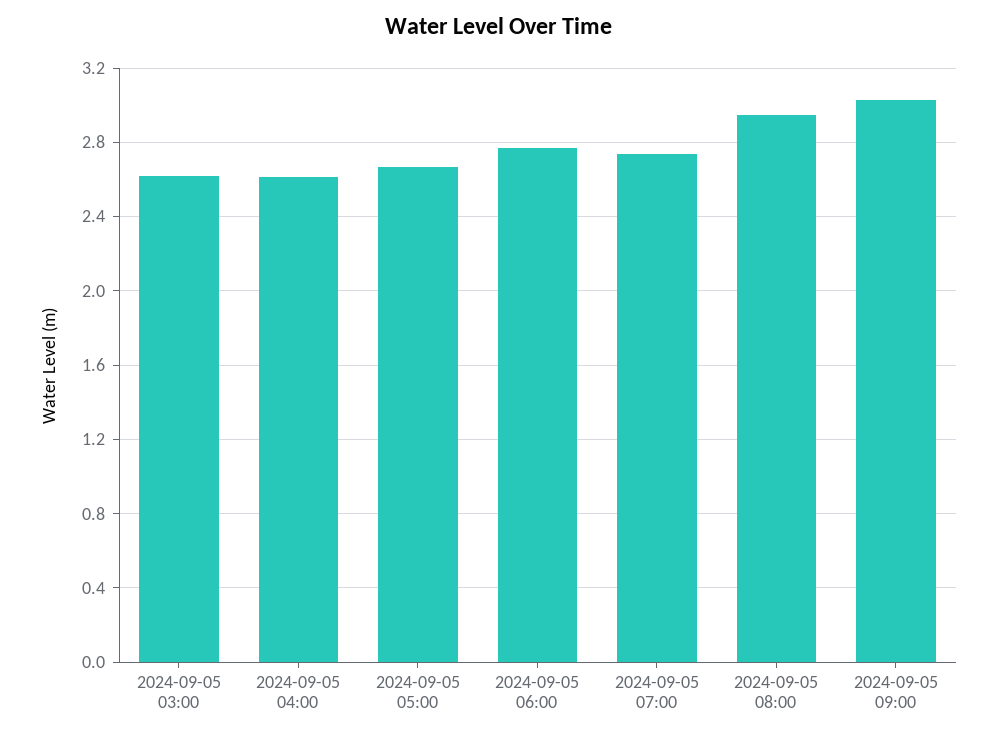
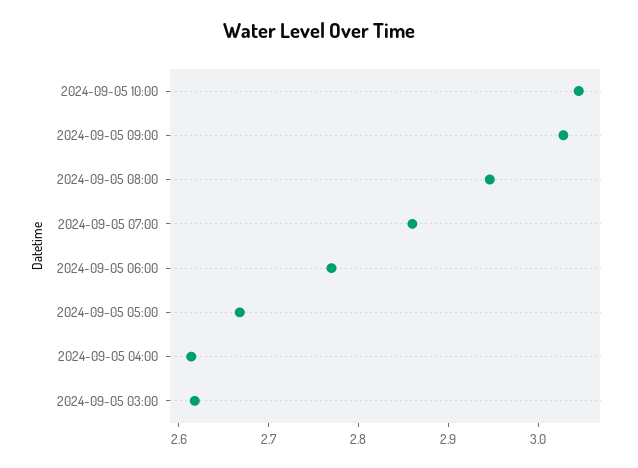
2024-09-05 07:00: 2.75 -> 2.86
2024-09-05 10:00: none -> 3.04

